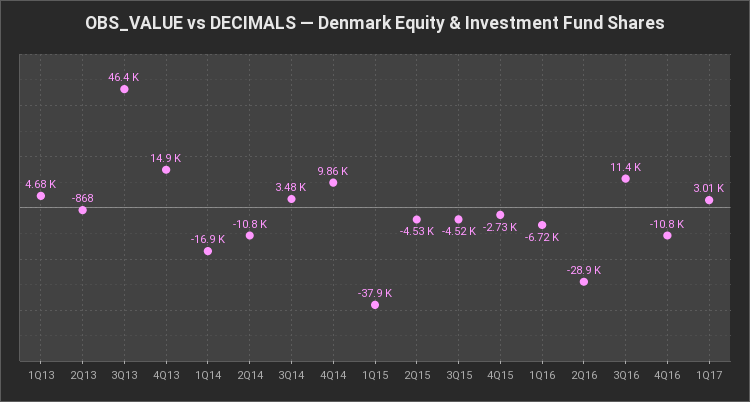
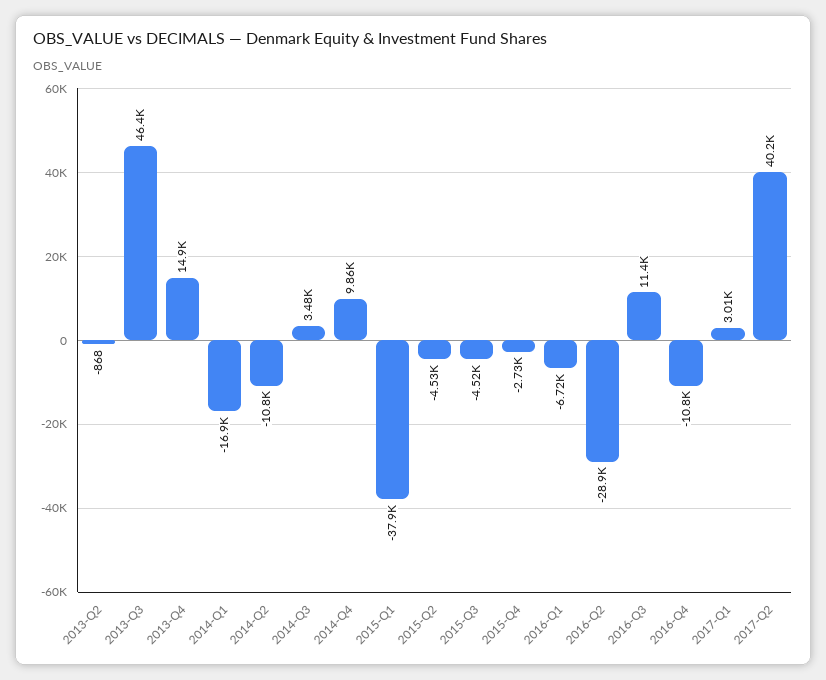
1Q13: 4680 -> none
2017-Q2: none -> 40200

